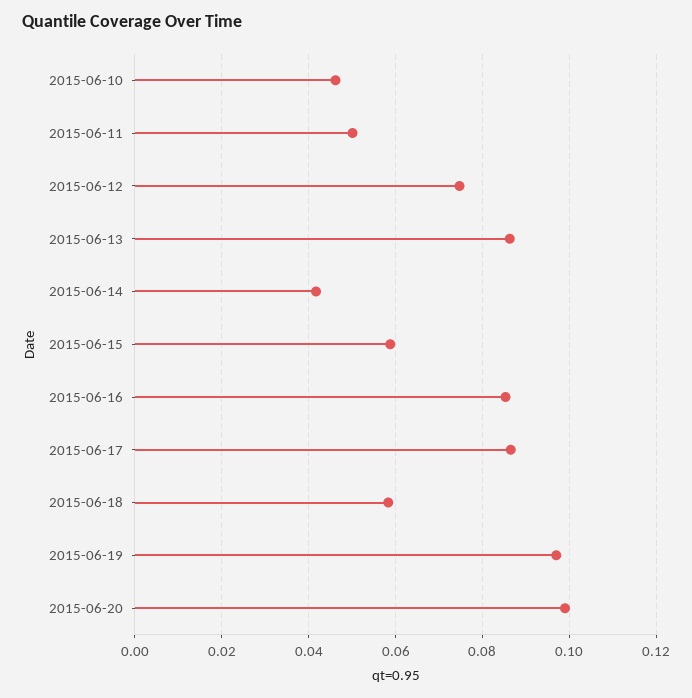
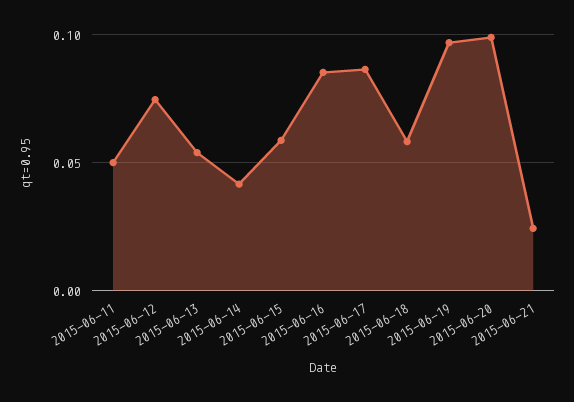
2015-06-10: 0.046 -> none
2015-06-13: 0.086 -> 0.055
2015-06-21: none -> 0.025

